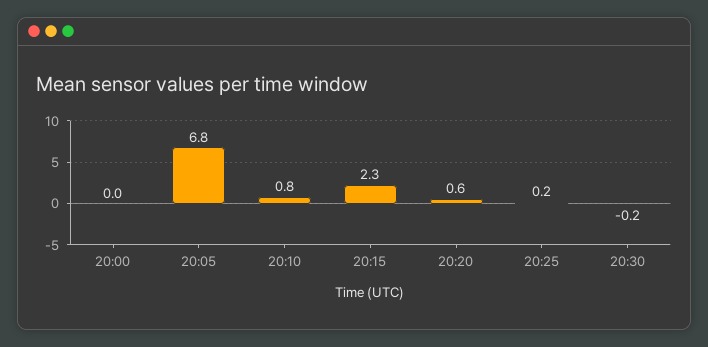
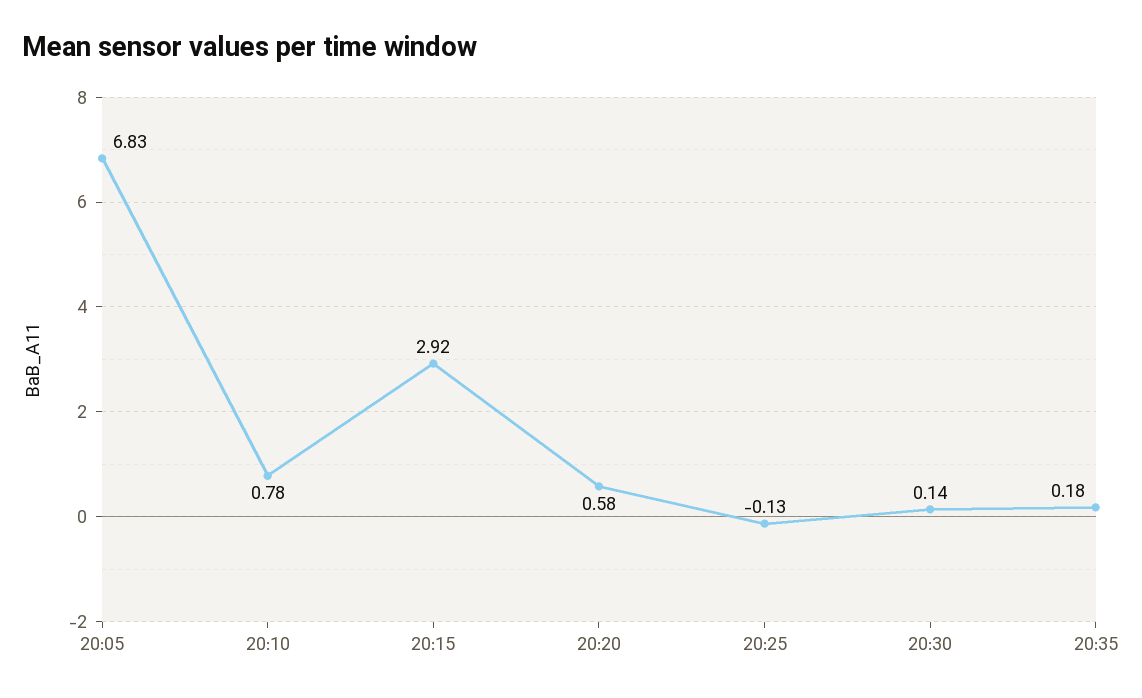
20:00: 0 -> none
20:15: 2.3 -> 2.92
20:25: 0.2 -> -0.13
20:30: -0.2 -> 0.14
20:35: none -> 0.18

